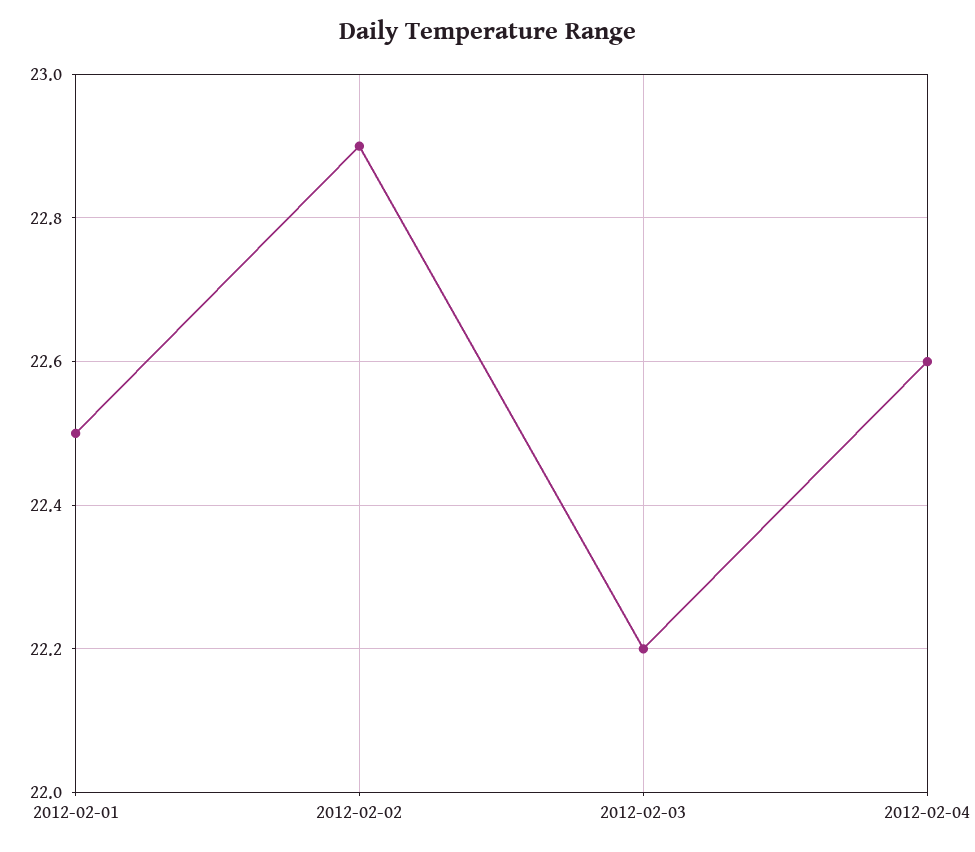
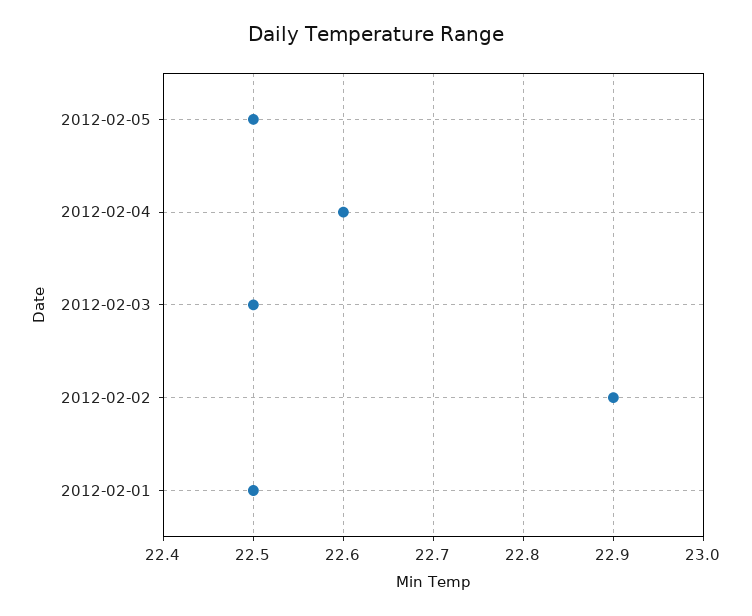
2012-02-03: 22.2 -> 22.5
2012-02-05: none -> 22.5

